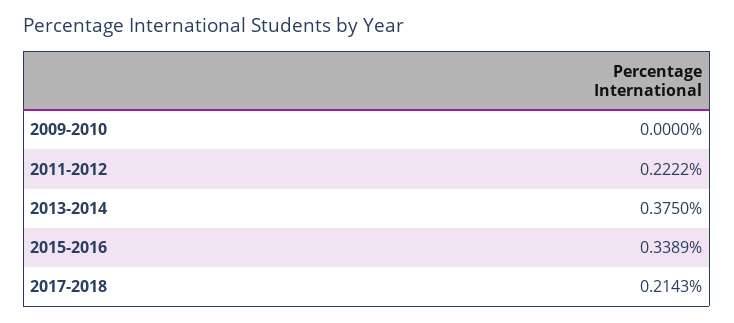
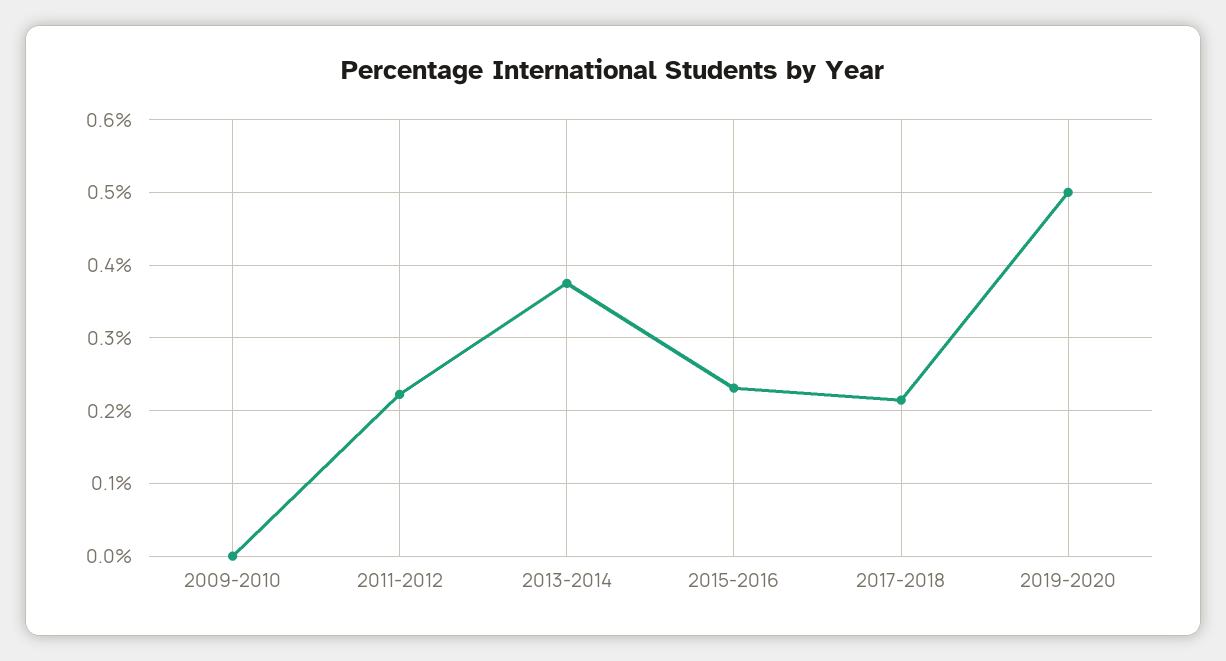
2015-2016: 0.3389 -> 0.23
2019-2020: none -> 0.5

